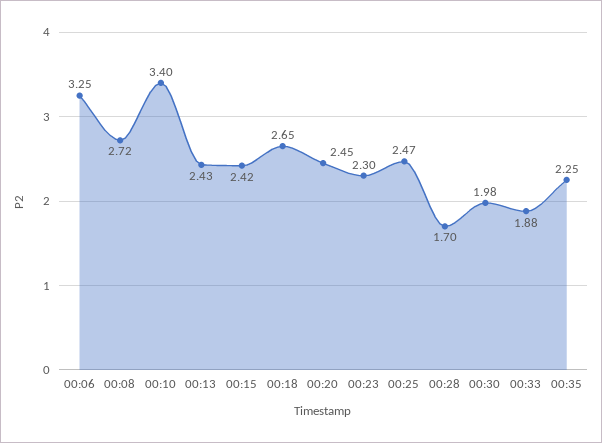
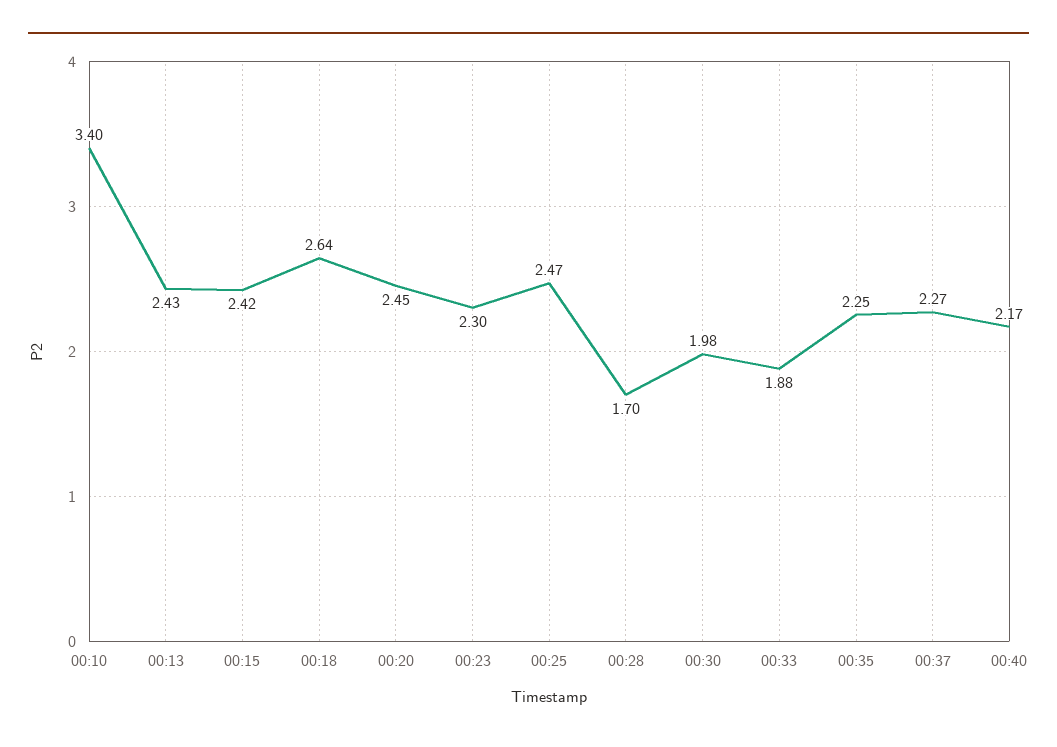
00:06: 3.25 -> none
00:08: 2.72 -> none
00:18: 2.65 -> 2.64
00:37: none -> 2.27
00:40: none -> 2.17

